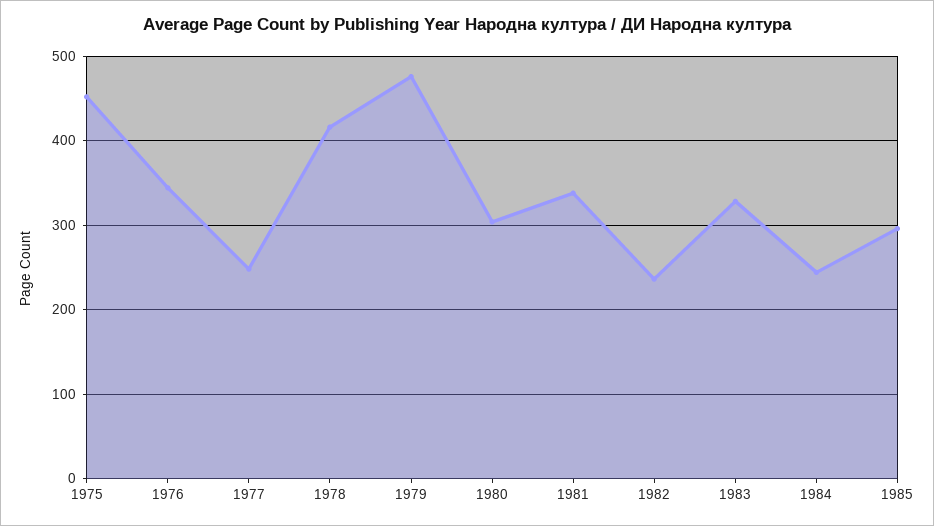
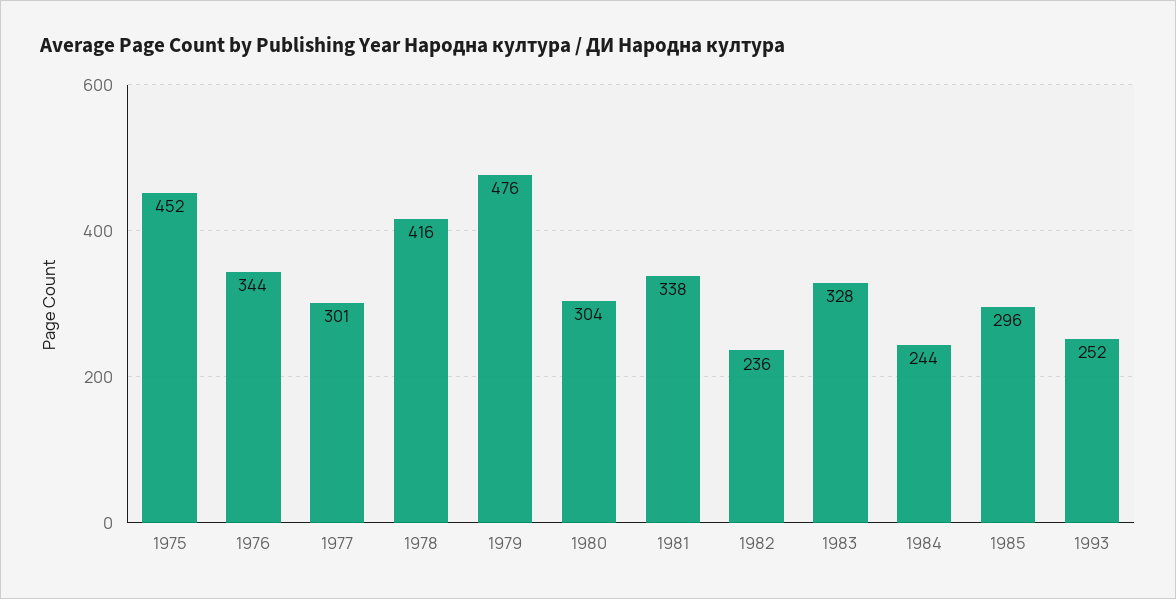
1977: 250 -> 301
1993: none -> 252

